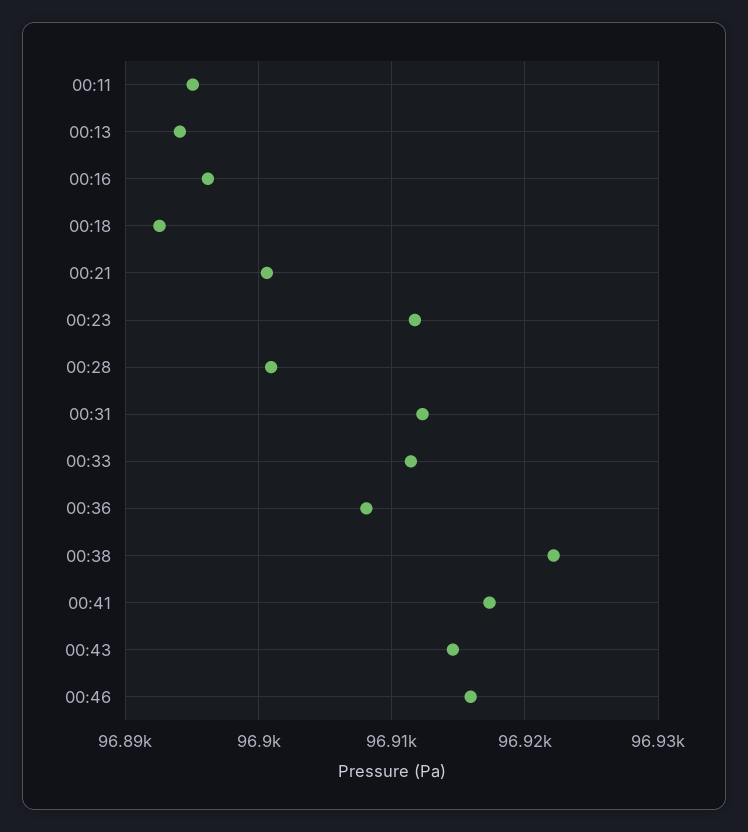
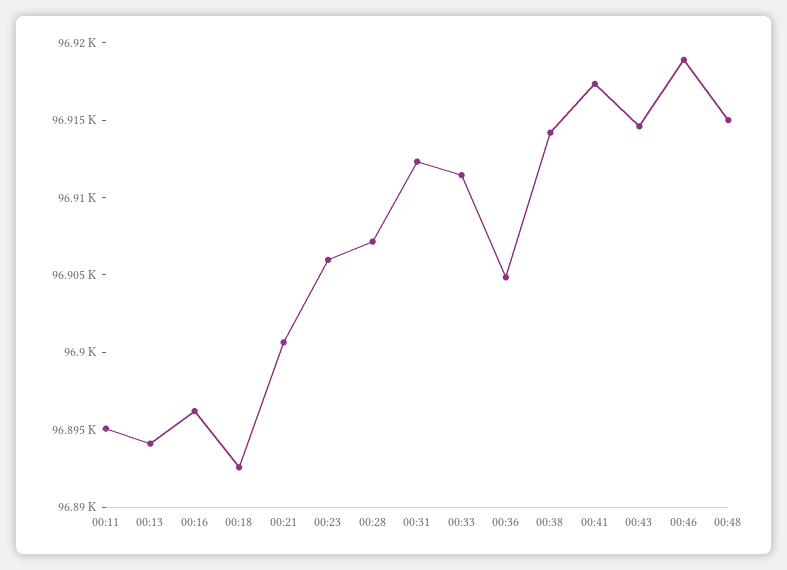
00:23: 96912 -> 96906
00:28: 96901 -> 96907
00:36: 96908 -> 96905
00:38: 96922 -> 96914
00:46: 96916 -> 96919
00:48: none -> 96915

